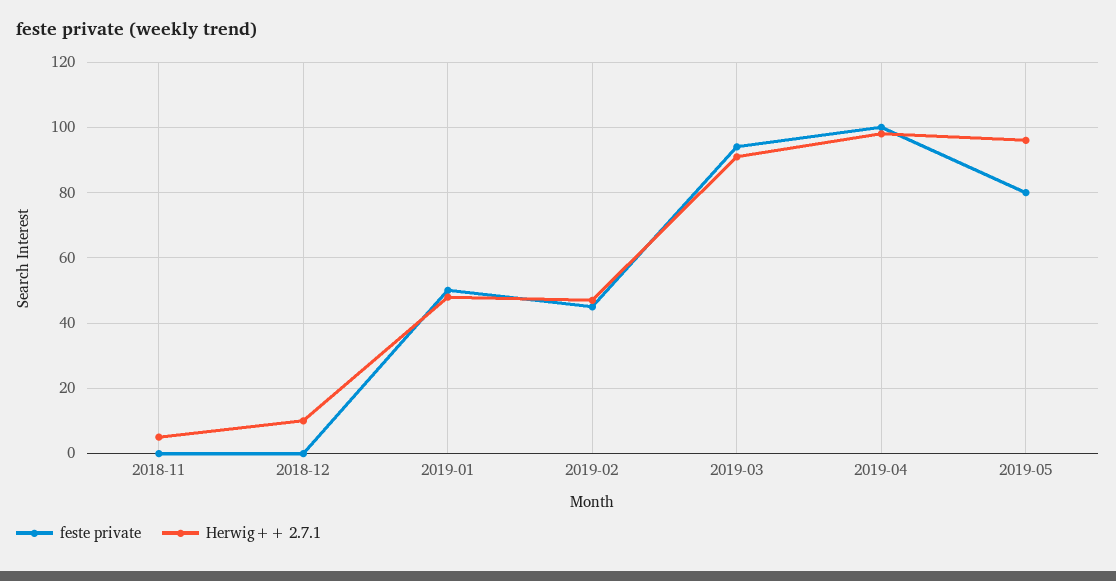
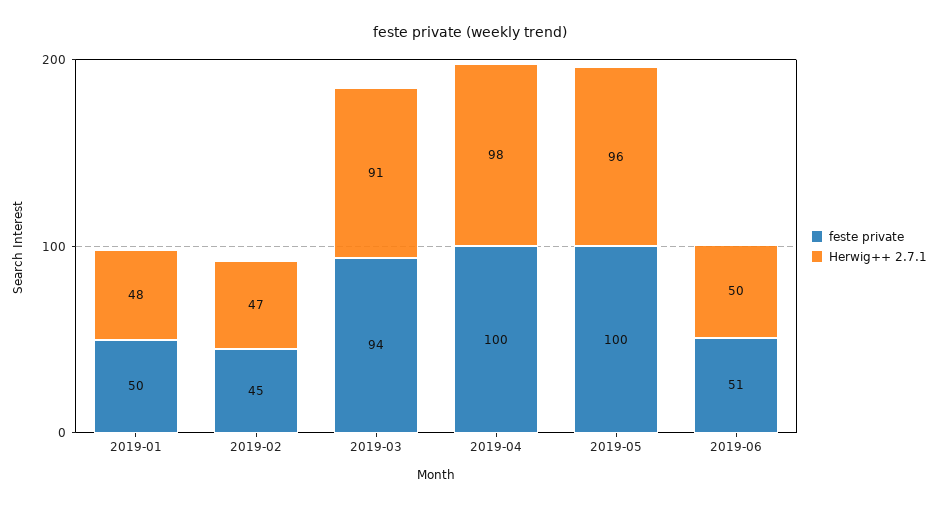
feste private, 2018-11: 0 -> none
Herwig++ 2.7.1, 2018-11: 5 -> none
feste private, 2018-12: 0 -> none
Herwig++ 2.7.1, 2018-12: 10 -> none
feste private, 2019-05: 80 -> 100
feste private, 2019-06: none -> 51
Herwig++ 2.7.1, 2019-06: none -> 50

